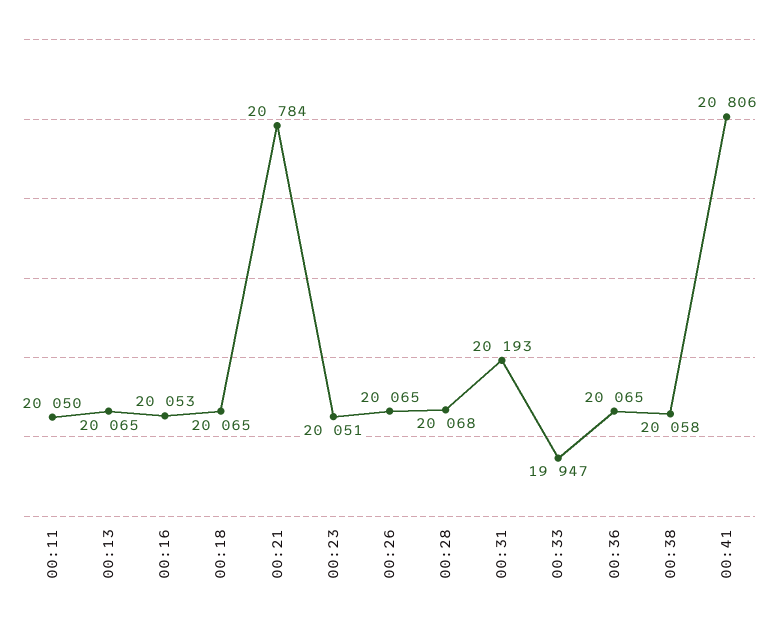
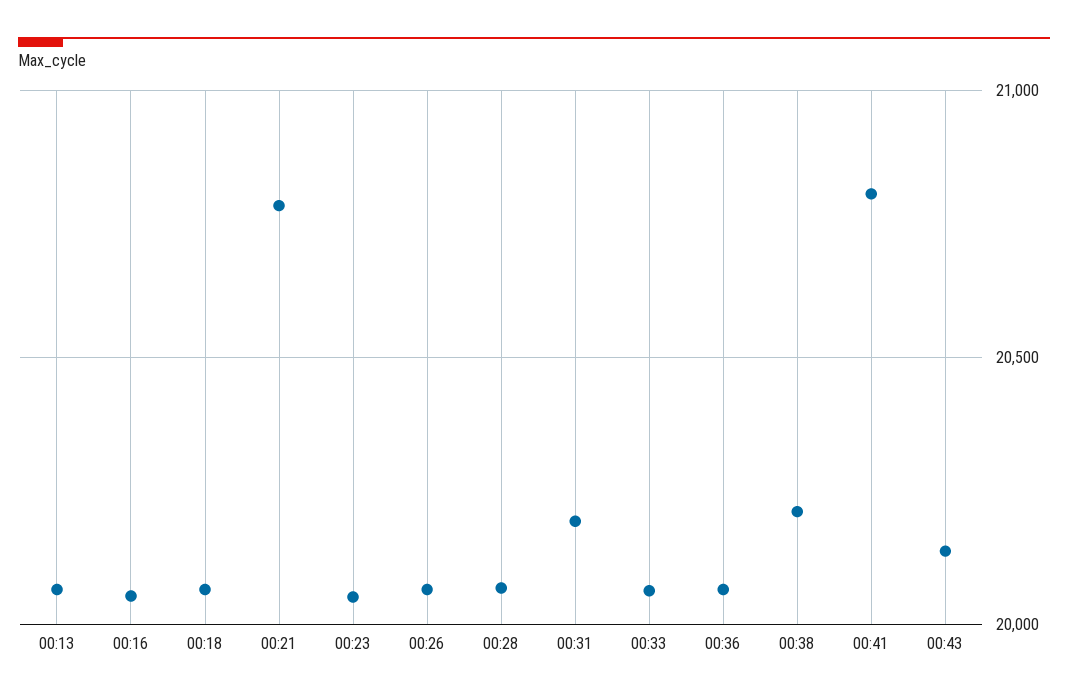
00:11: 20050 -> none
00:33: 19947 -> 20050
00:38: 20058 -> 20200
00:43: none -> 20150

